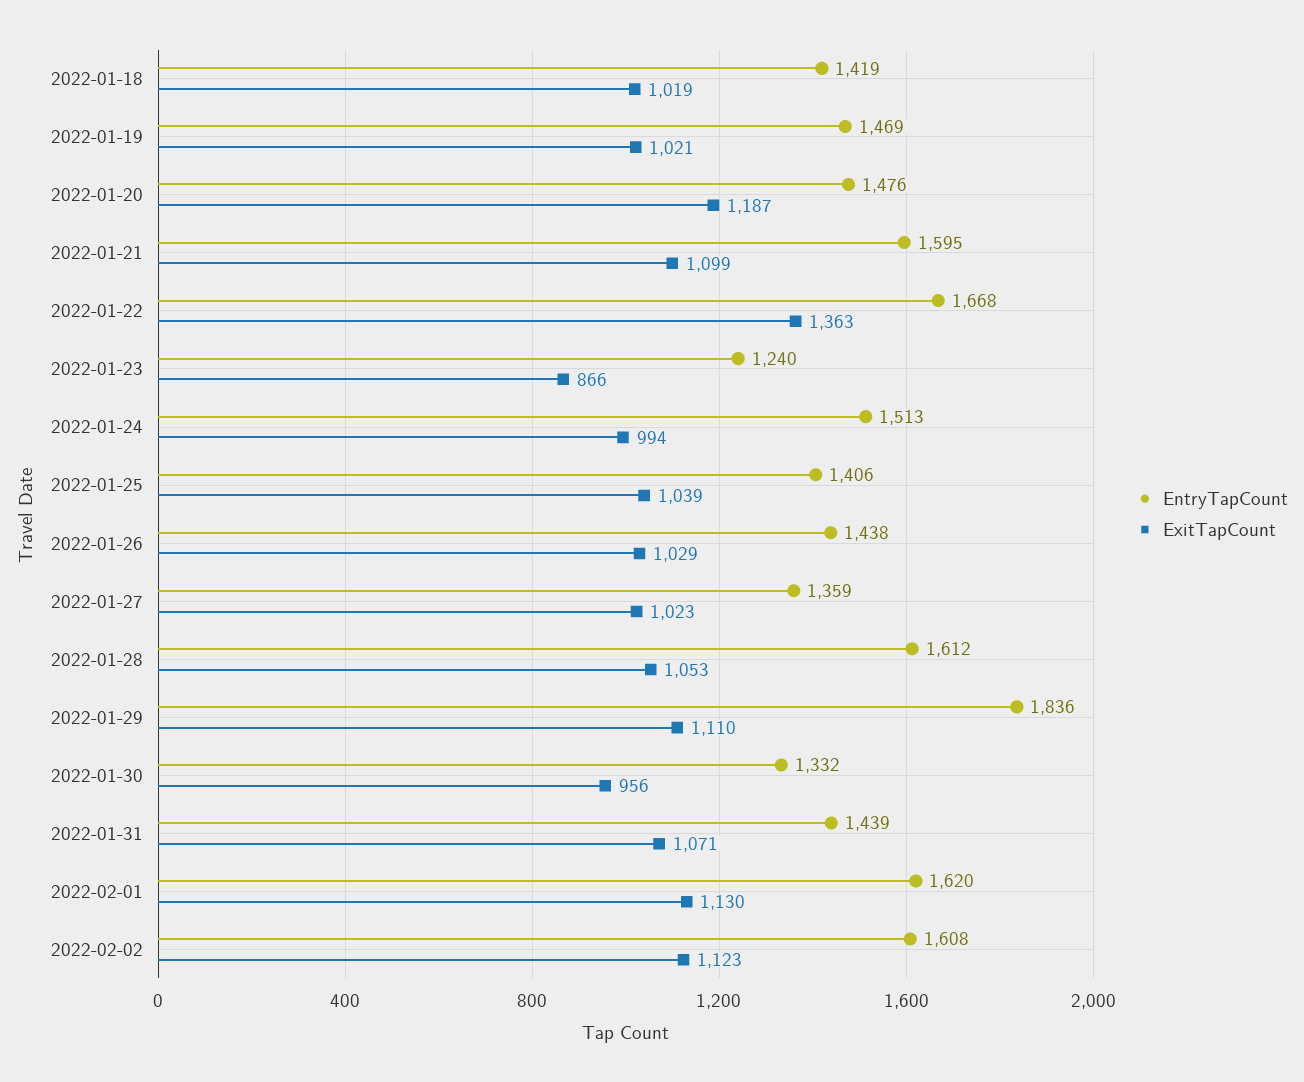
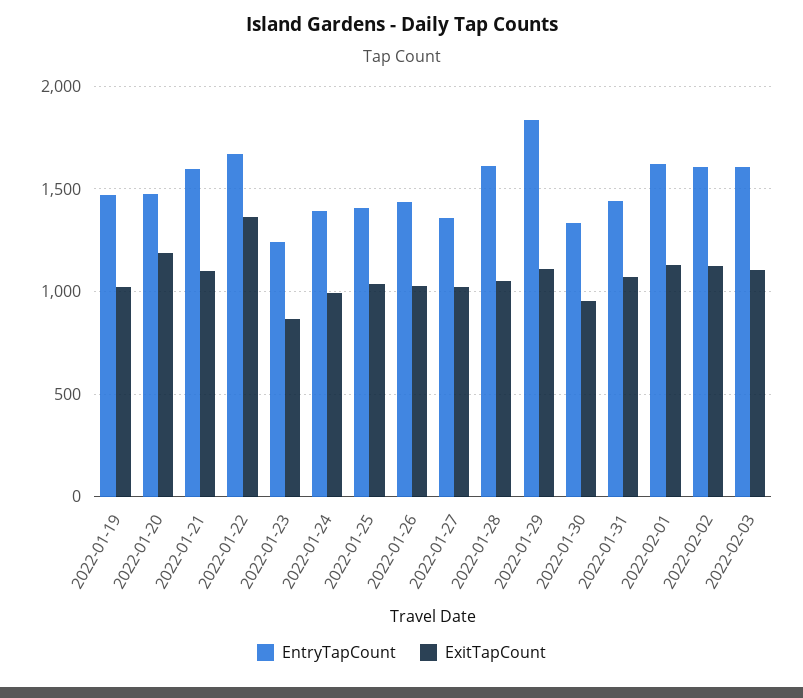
EntryTapCount, 2022-01-18: 1419 -> none
ExitTapCount, 2022-01-18: 1019 -> none
EntryTapCount, 2022-01-24: 1513 -> 1400
EntryTapCount, 2022-02-03: none -> 1600
ExitTapCount, 2022-02-03: none -> 1100

